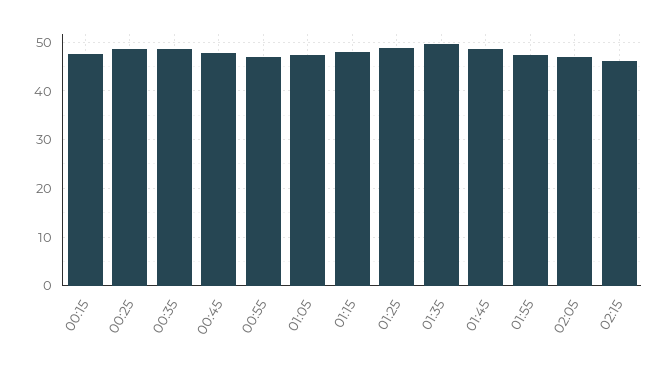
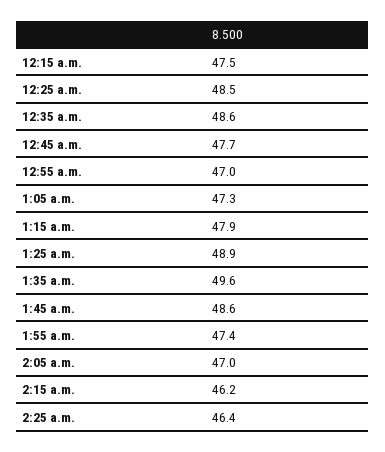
2:25 a.m.: none -> 46.4

